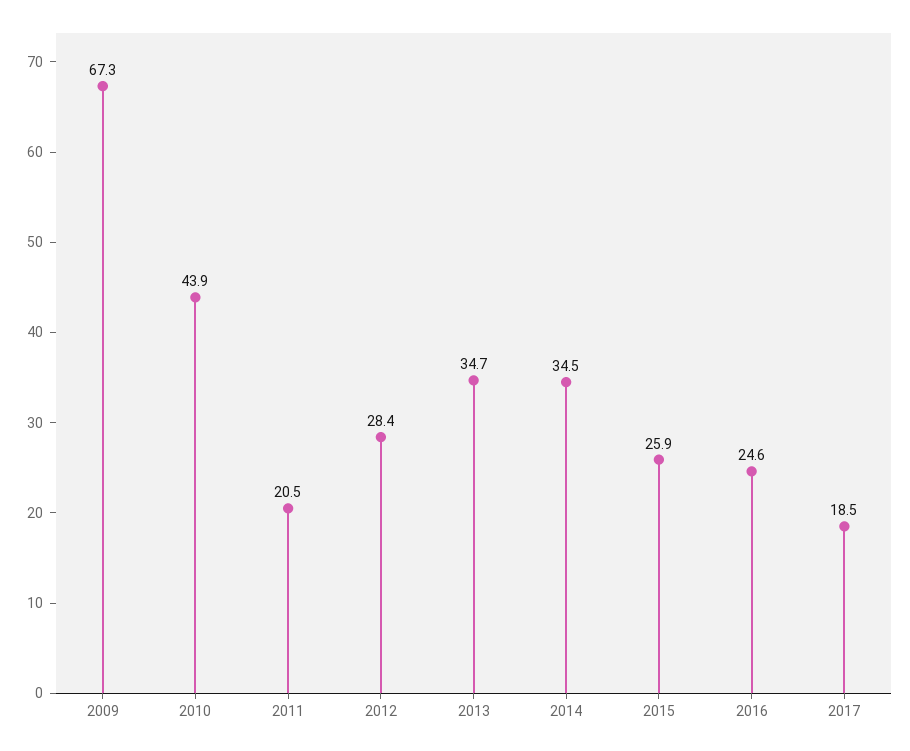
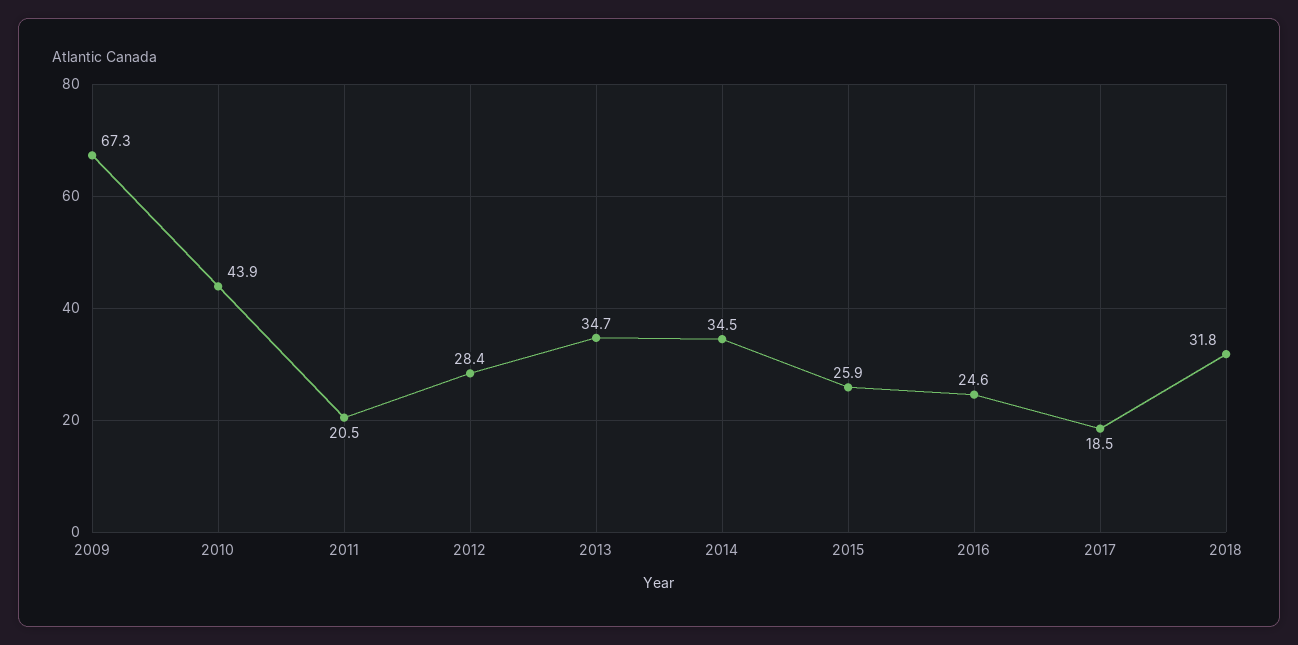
2018: none -> 31.8

